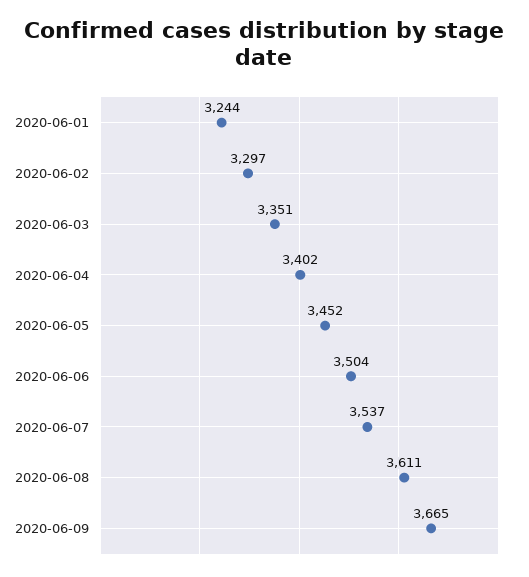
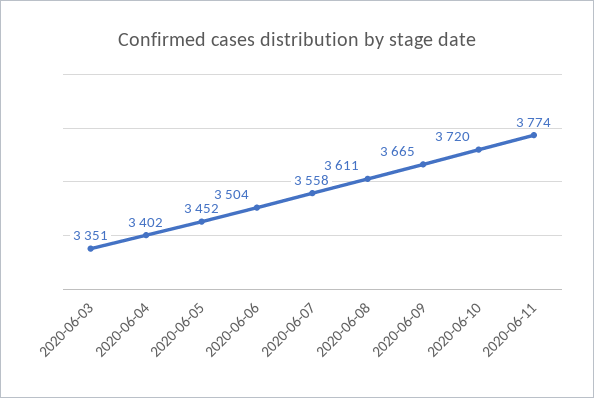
2020-06-01: 3244 -> none
2020-06-02: 3297 -> none
2020-06-07: 3537 -> 3558
2020-06-10: none -> 3720
2020-06-11: none -> 3774

